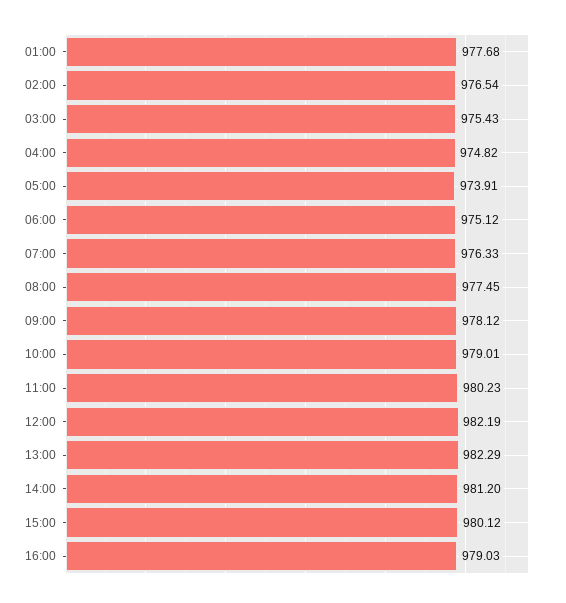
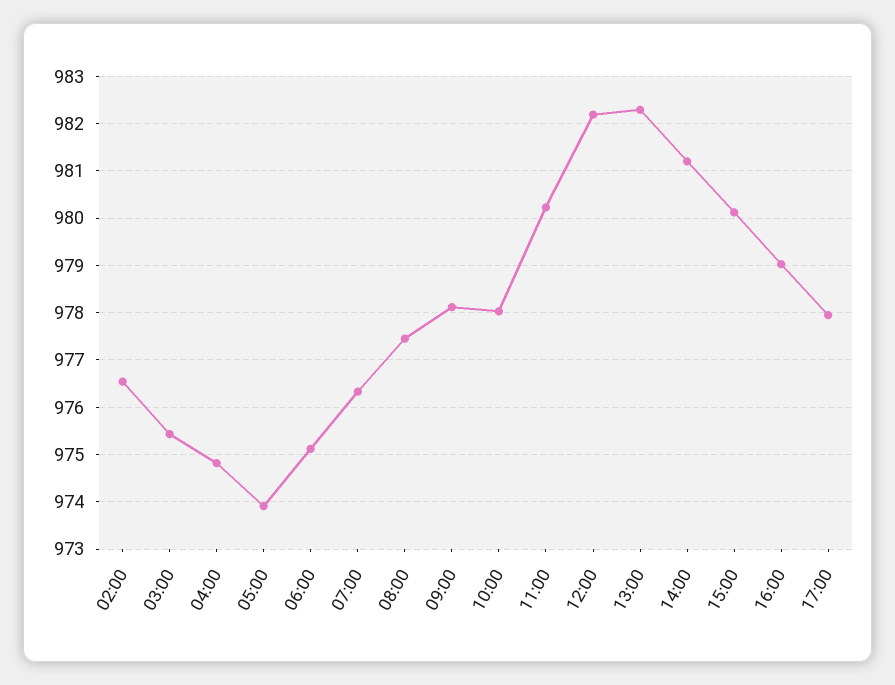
01:00: 977.68 -> none
10:00: 979.01 -> 978
17:00: none -> 978

